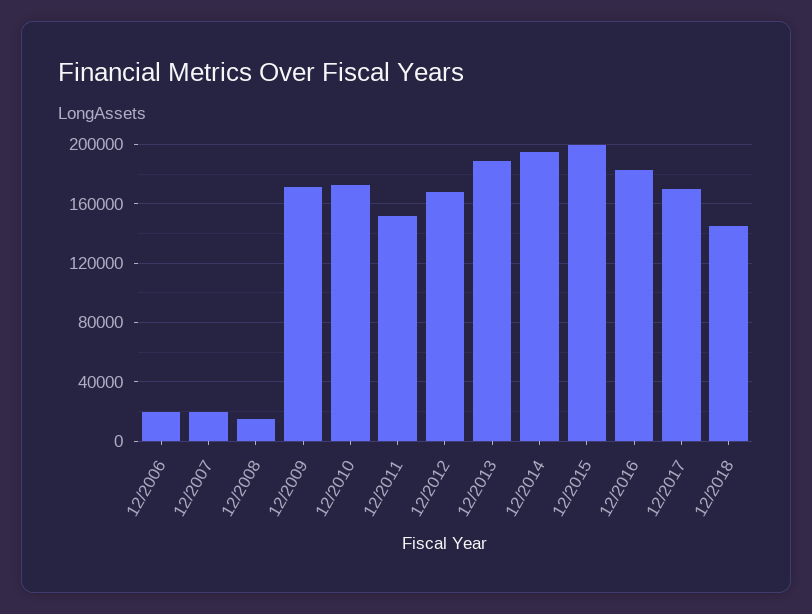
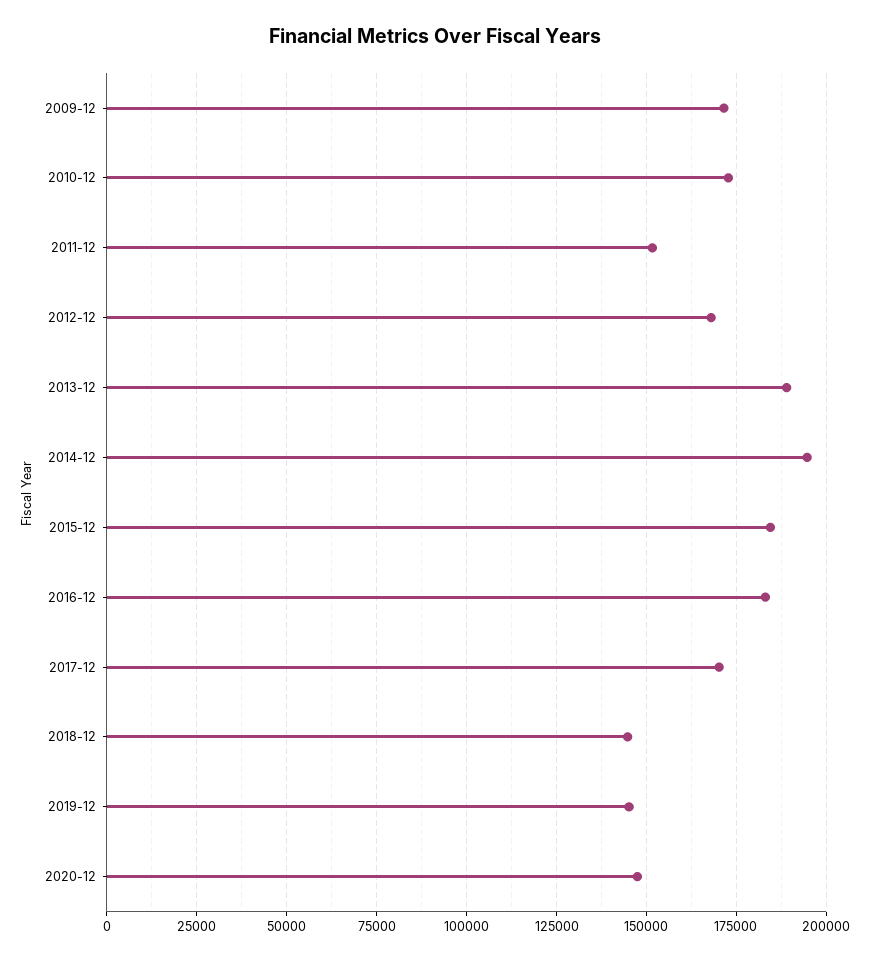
12/2006: 20000 -> none
12/2007: 20000 -> none
12/2008: 15000 -> none
12/2015: 200000 -> 185000
2019-12: none -> 145000
2020-12: none -> 147500

